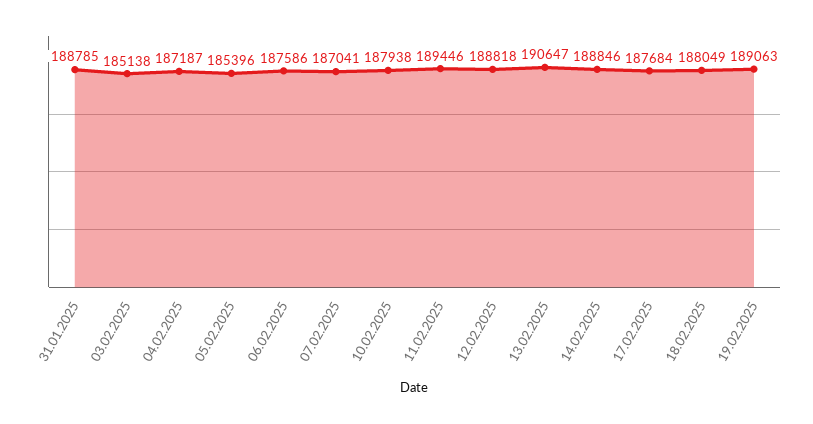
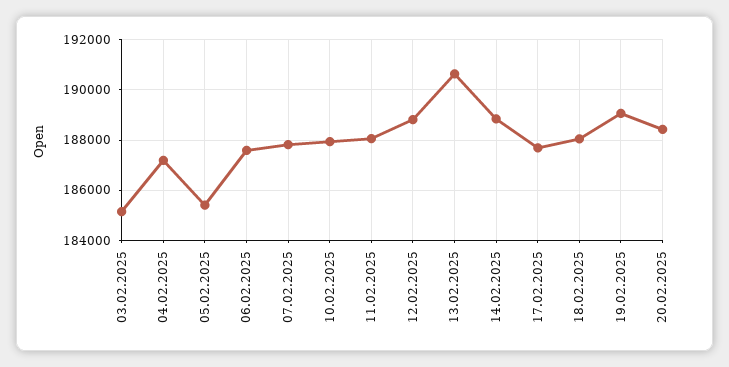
31.01.2025: 188785 -> none
07.02.2025: 187041 -> 187750
11.02.2025: 189446 -> 188000
20.02.2025: none -> 188500

